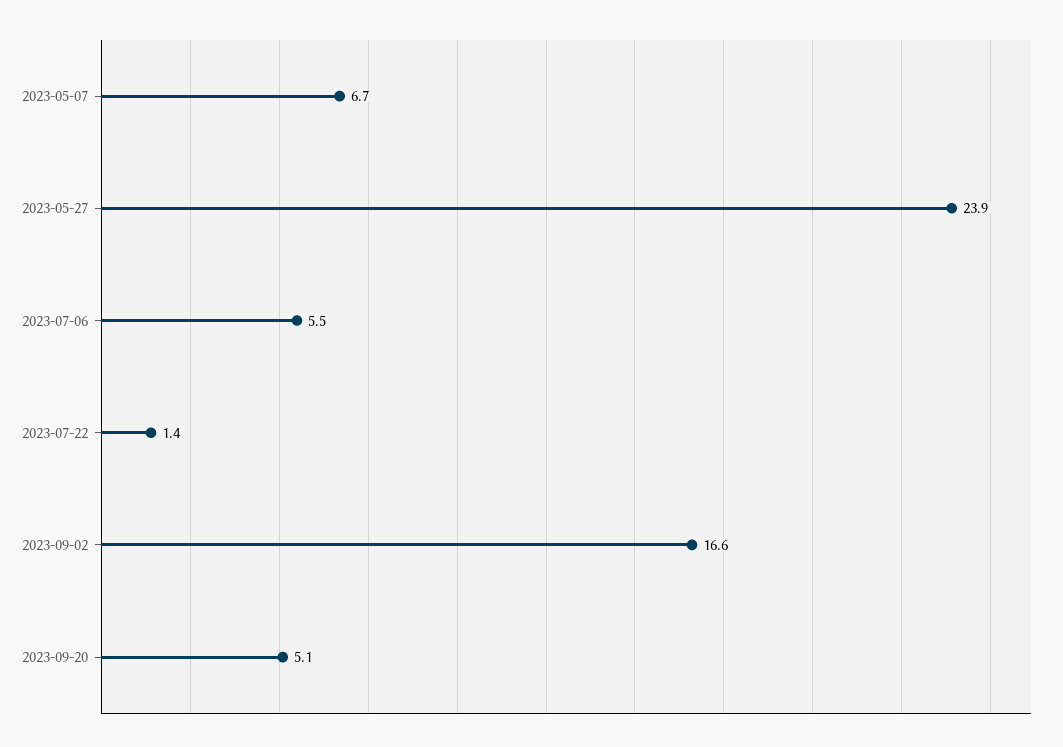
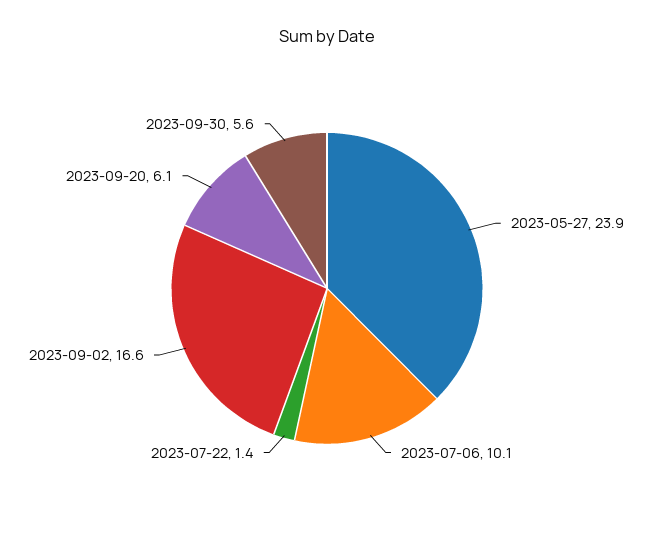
2023-05-07: 6.7 -> none
2023-07-06: 5.5 -> 10.1
2023-09-20: 5.1 -> 6.1
2023-09-30: none -> 5.6

